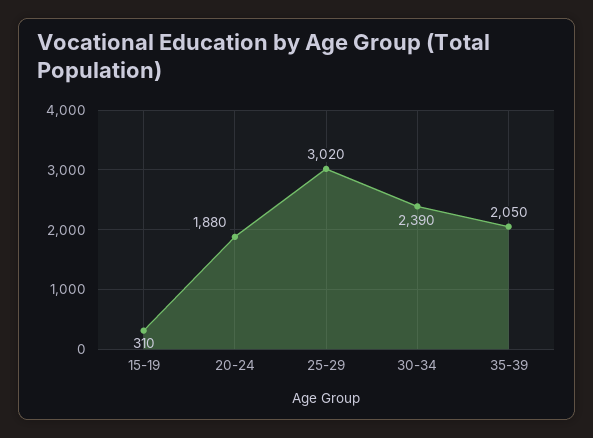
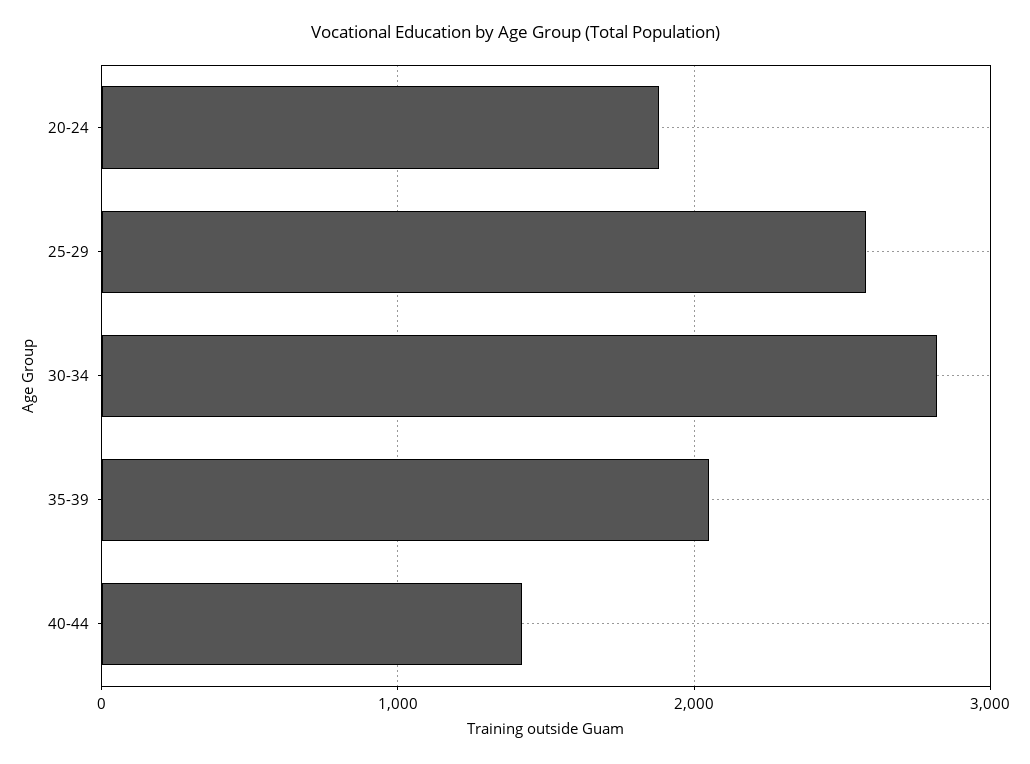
15-19: 310 -> none
25-29: 3020 -> 2600
30-34: 2390 -> 2800
40-44: none -> 1400

